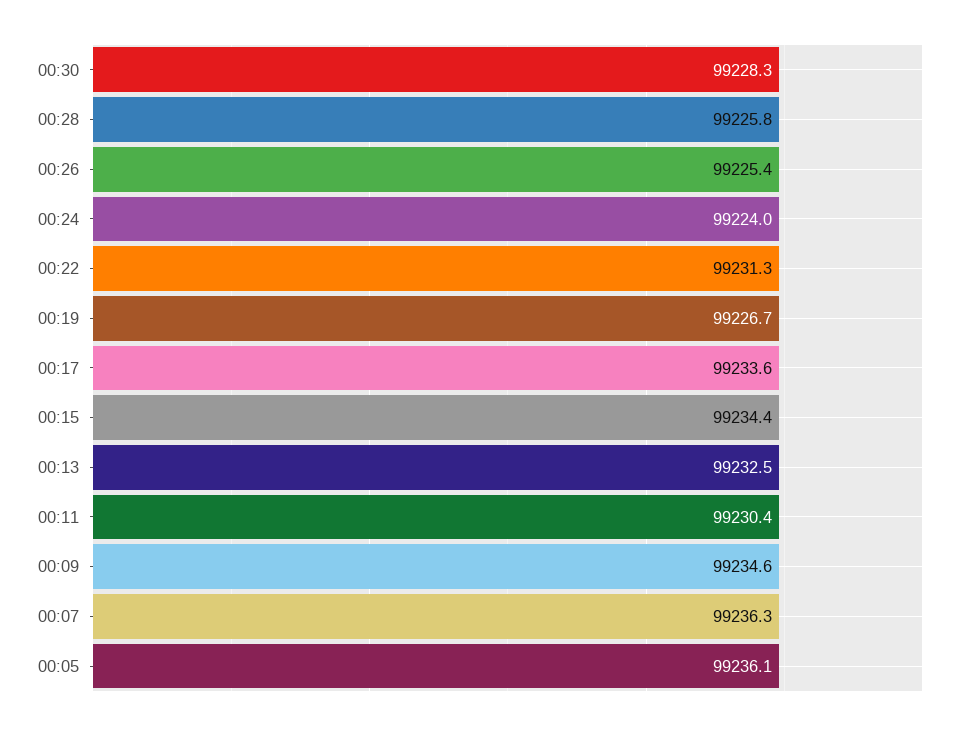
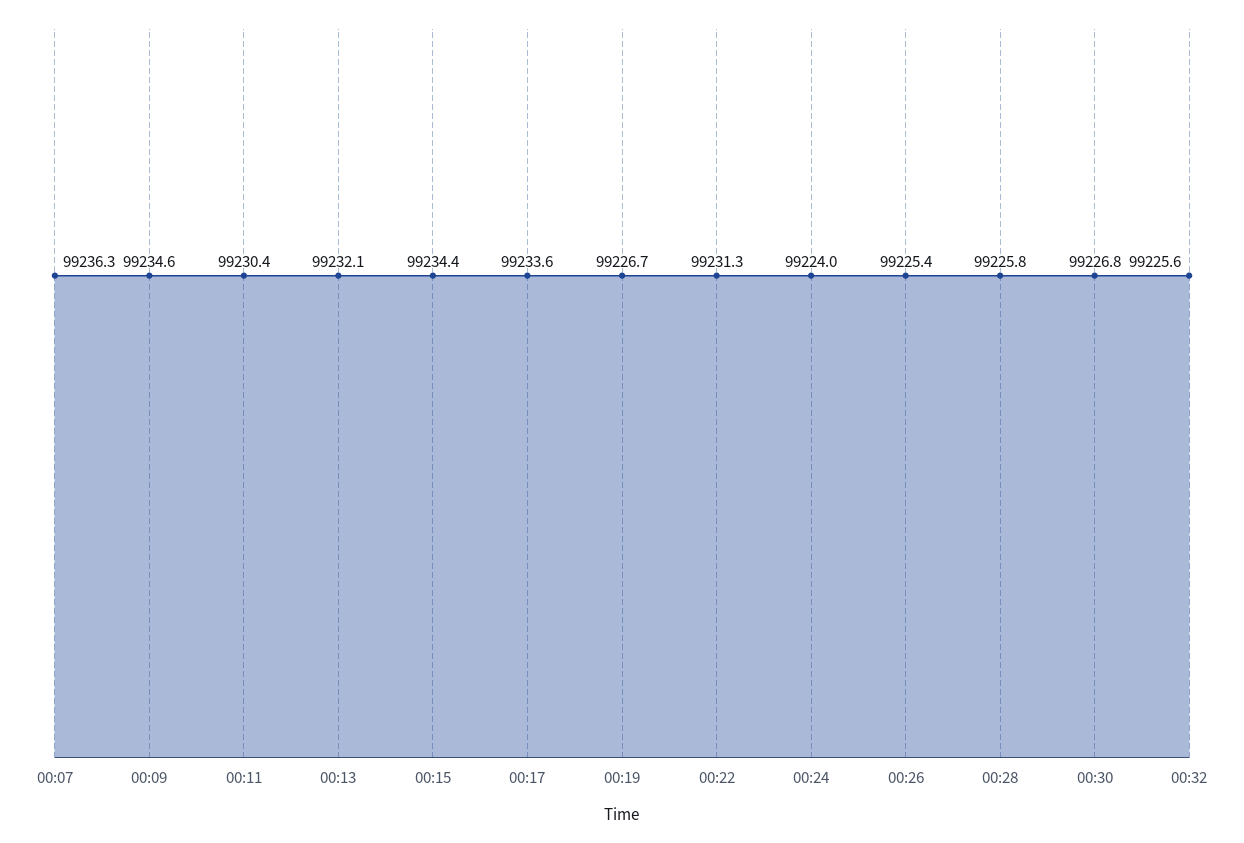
00:30: 99228.3 -> 99226.8
00:13: 99232.5 -> 99232.1
00:05: 99236.1 -> none
00:32: none -> 99225.6

